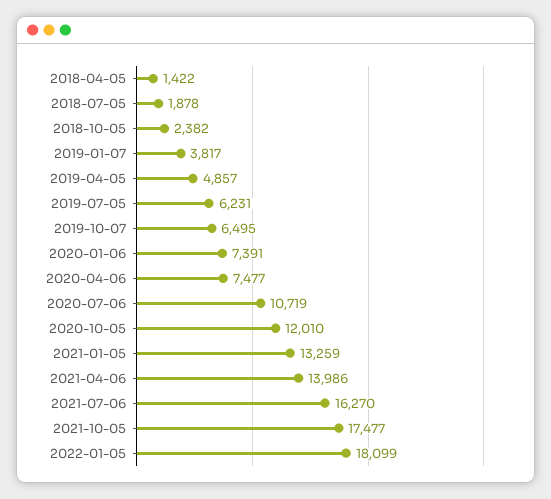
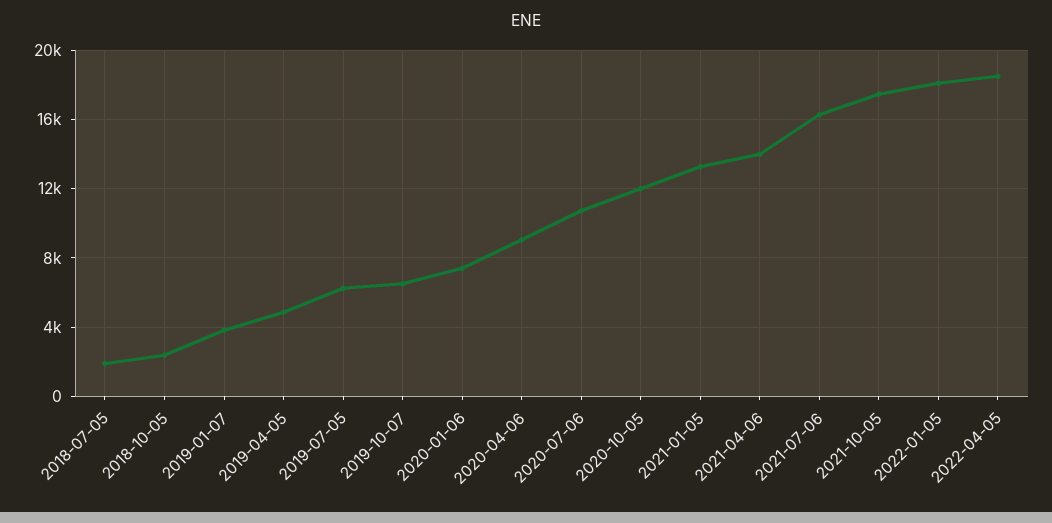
2018-04-05: 1422 -> none
2020-04-06: 7477 -> 9000
2022-04-05: none -> 18500

